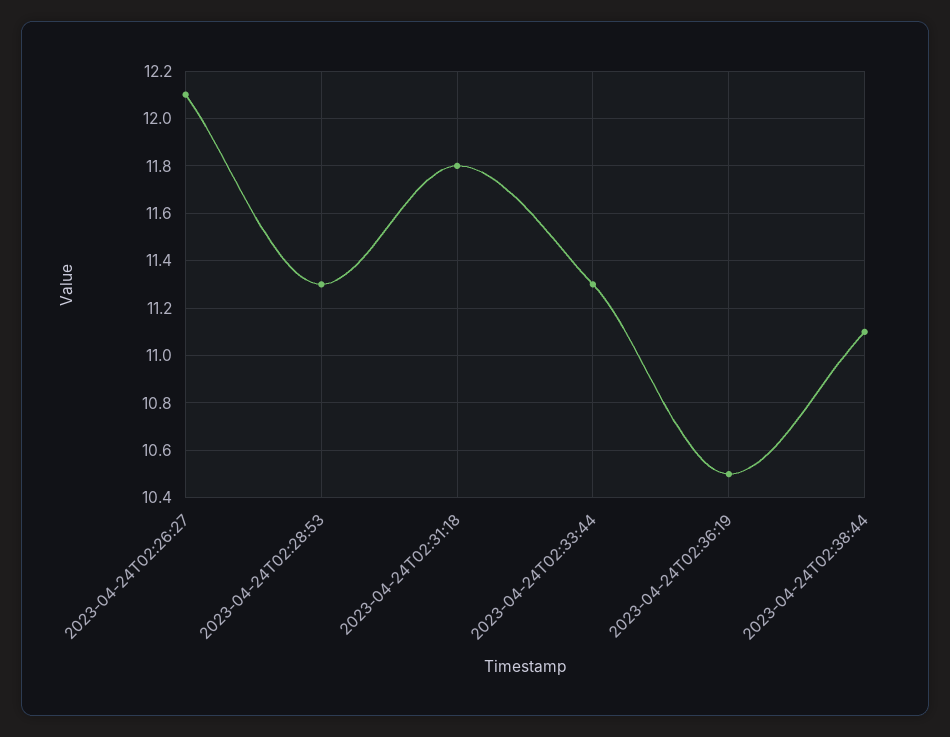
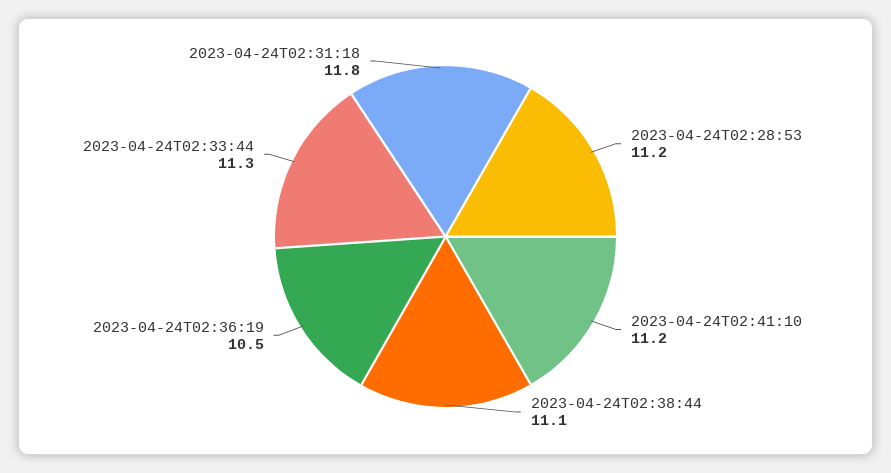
2023-04-24T02:26:27: 12.1 -> none
2023-04-24T02:28:53: 11.3 -> 11.2
2023-04-24T02:41:10: none -> 11.2

